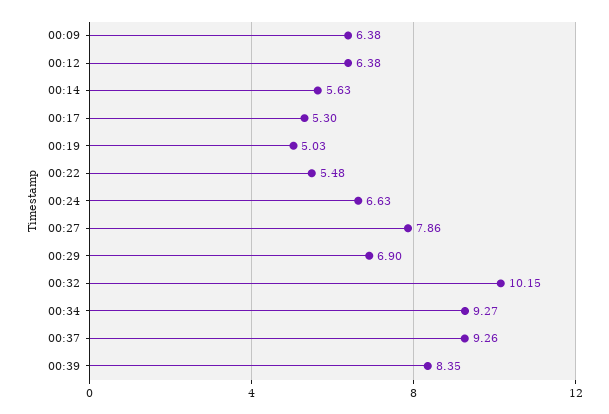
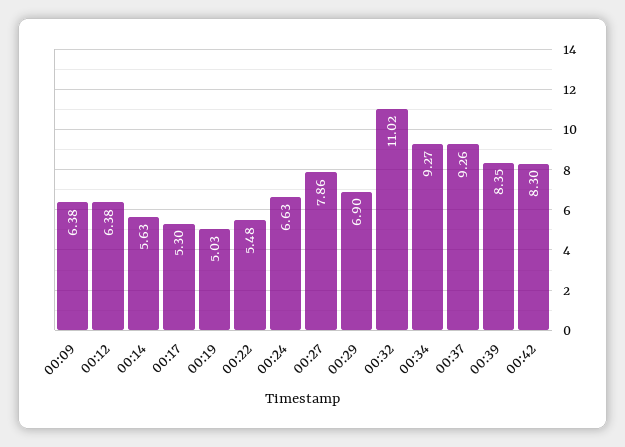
00:32: 10.15 -> 11.02
00:42: none -> 8.3

